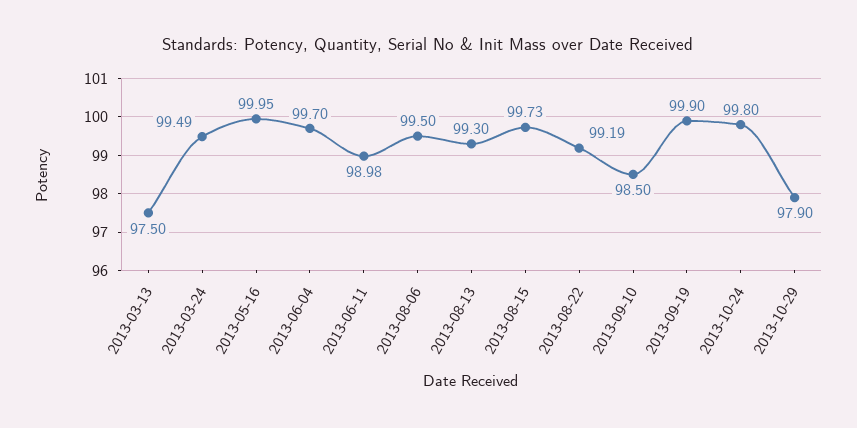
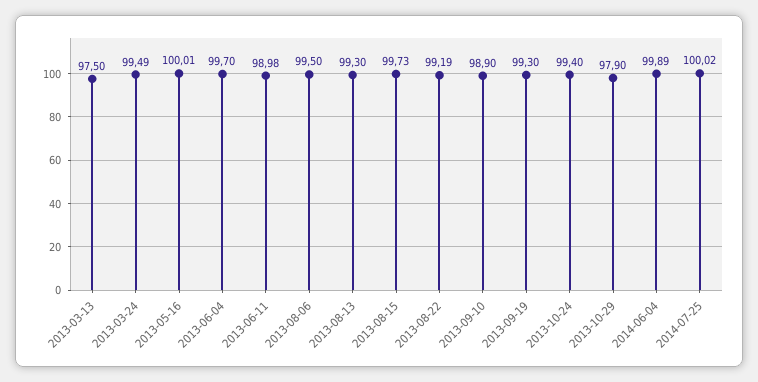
2013-05-16: 99.95 -> 100.01
2013-09-10: 98.5 -> 98.9
2013-09-19: 99.9 -> 99.3
2013-10-24: 99.8 -> 99.4
2014-06-04: none -> 99.89
2014-07-25: none -> 100.02

